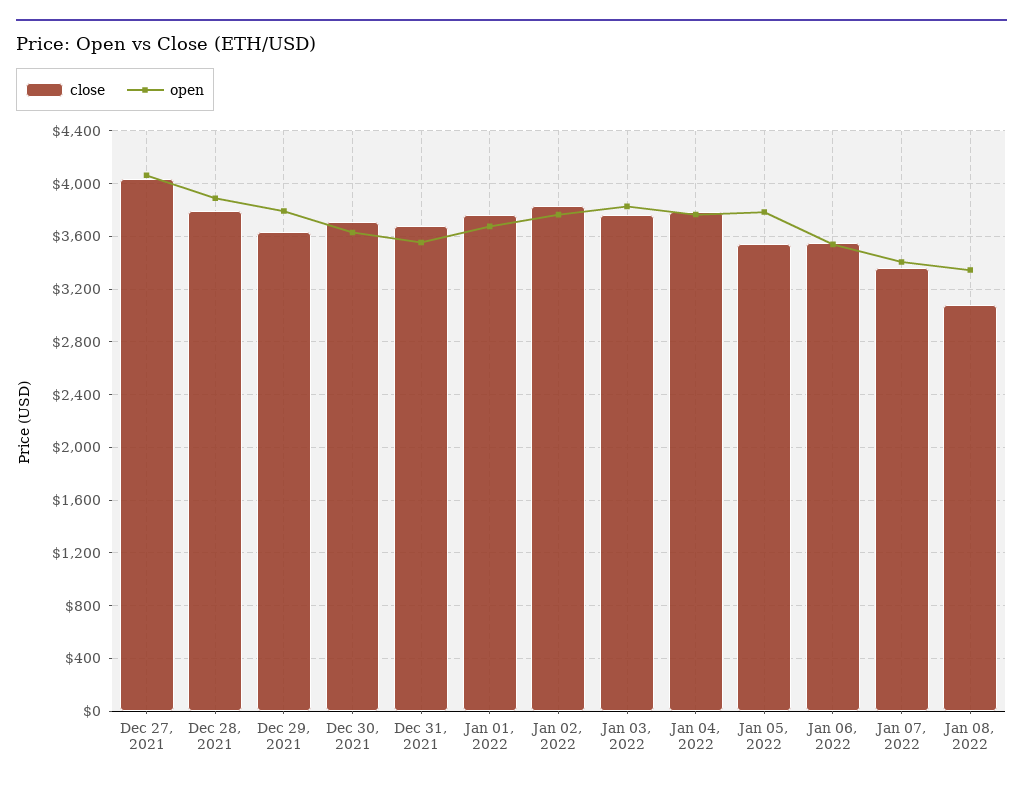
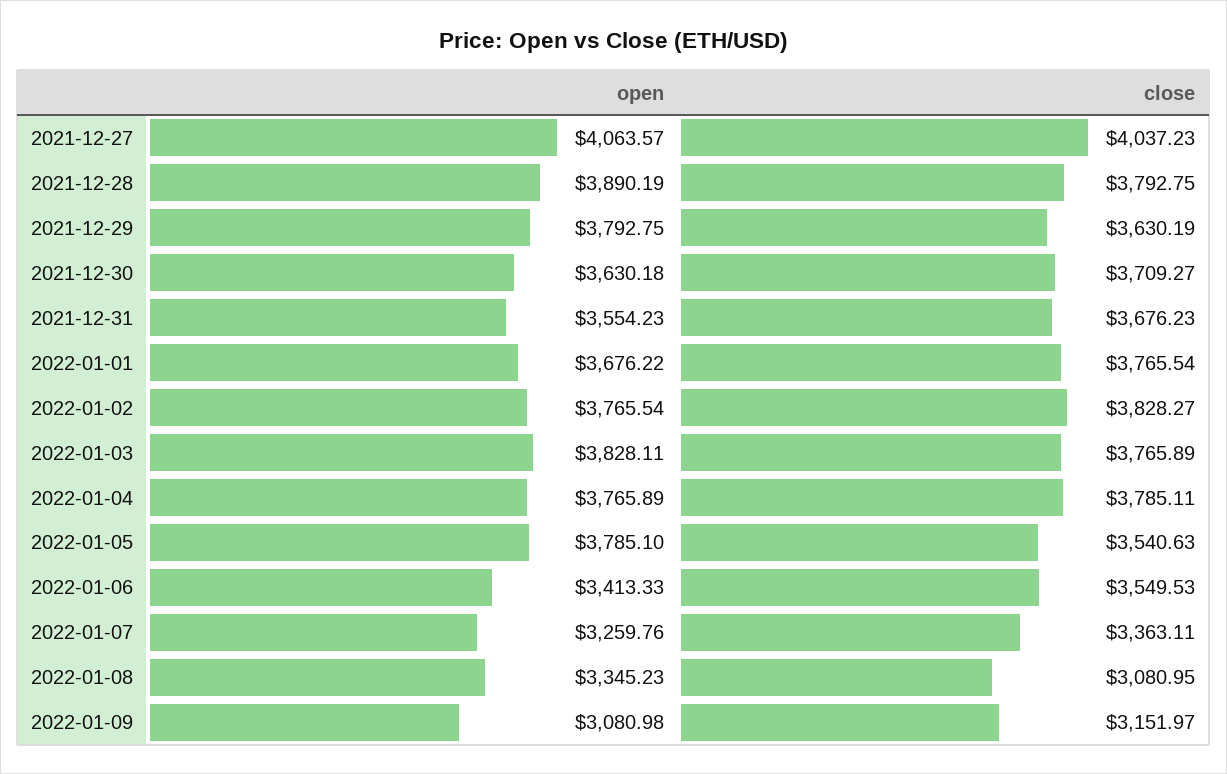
open, Jan 06, 2022: 3550 -> 3413.33
open, Jan 07, 2022: 3400 -> 3259.76
open, 2022-01-09: none -> 3080.98
close, 2022-01-09: none -> 3151.97

